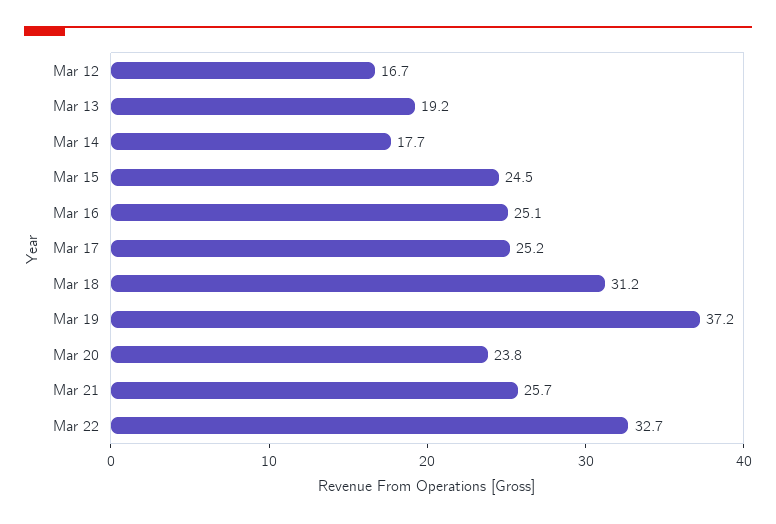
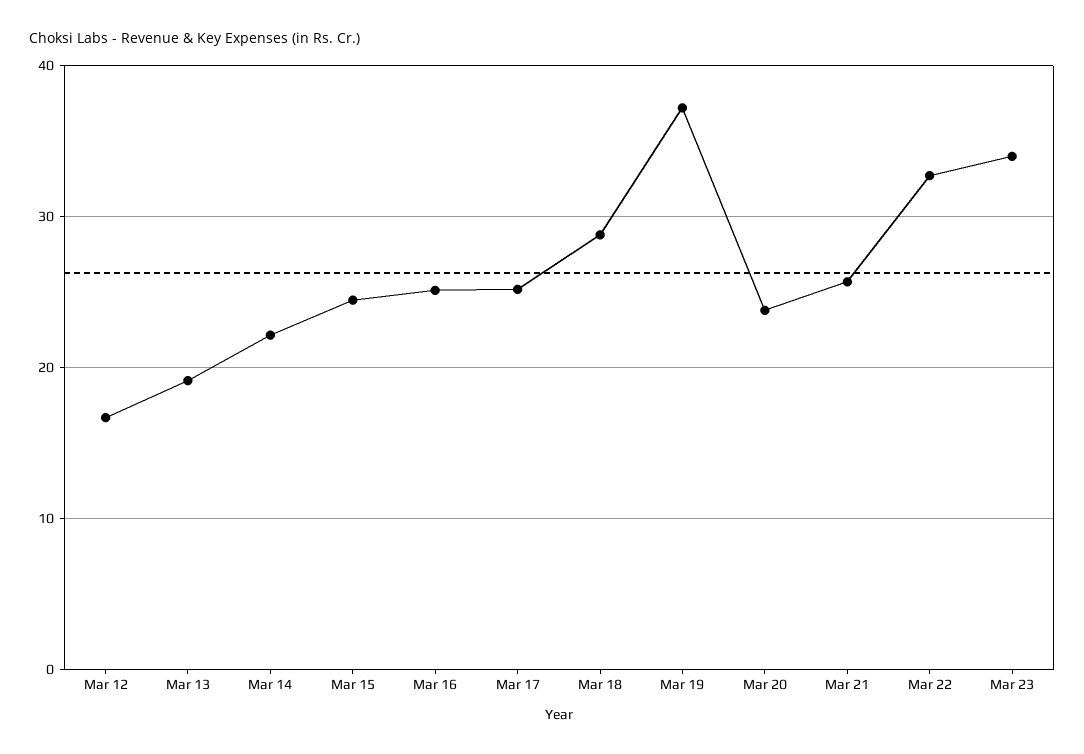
Mar 14: 17.7 -> 22
Mar 18: 31.2 -> 29
Mar 23: none -> 34

